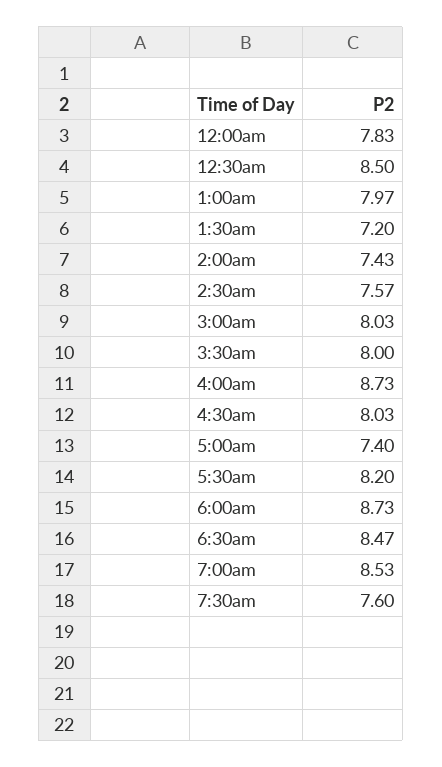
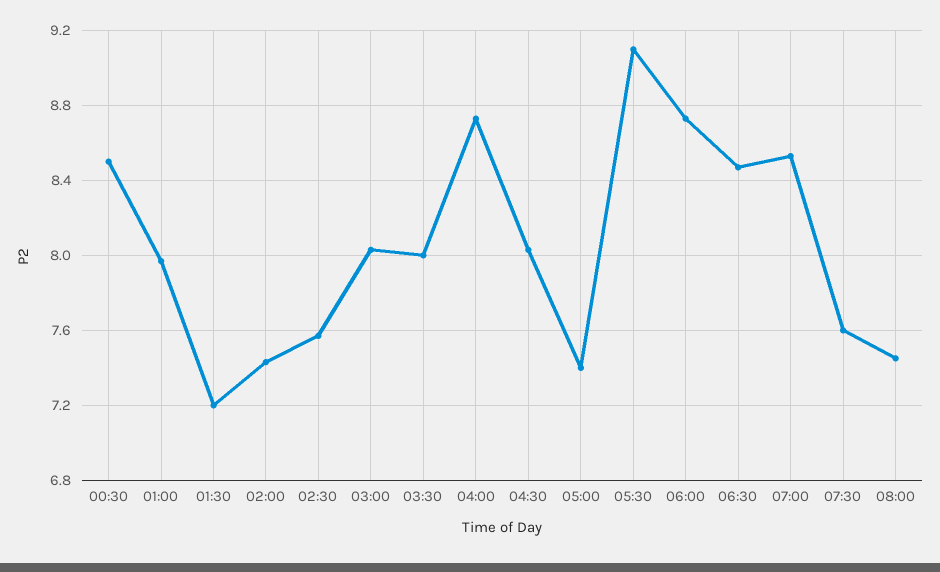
12:00am: 7.83 -> none
5:30am: 8.2 -> 9.1
08:00: none -> 7.45

